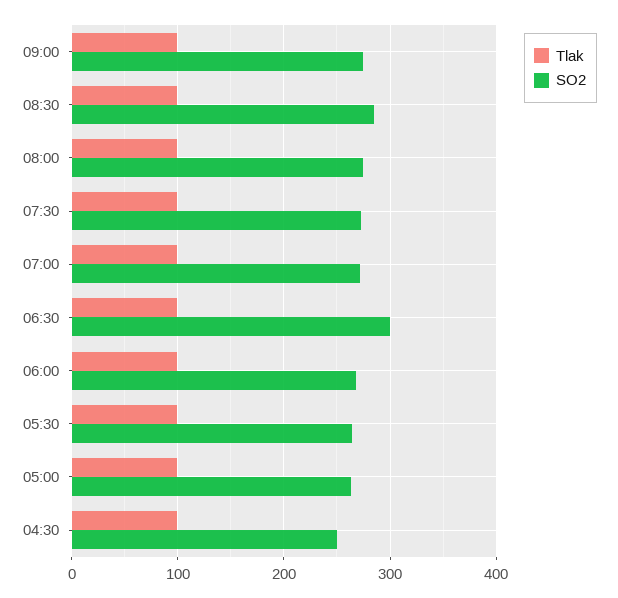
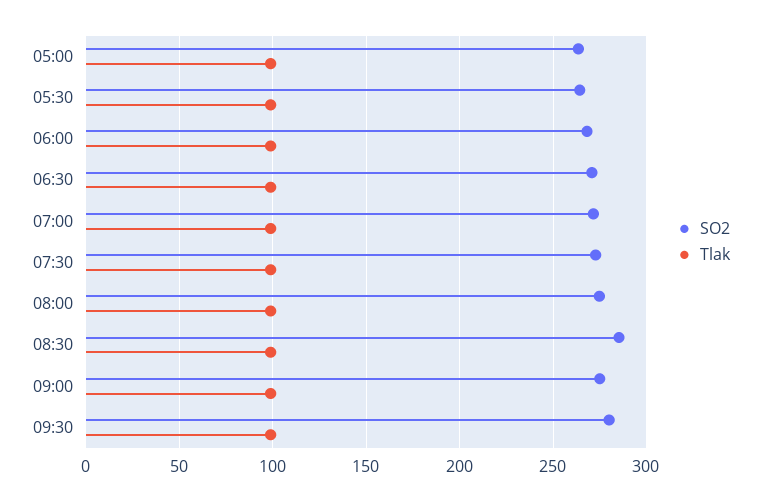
SO2, 06:30: 300 -> 270
Tlak, 04:30: 100 -> none
SO2, 04:30: 250 -> none
SO2, 09:30: none -> 280
Tlak, 09:30: none -> 100

